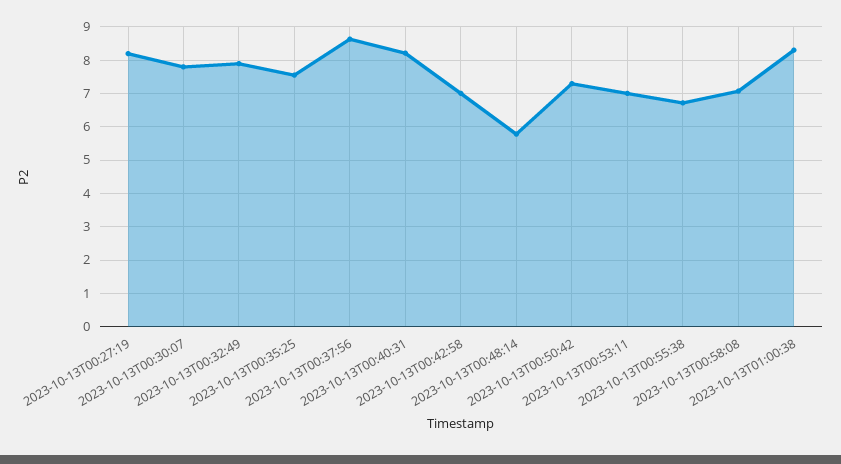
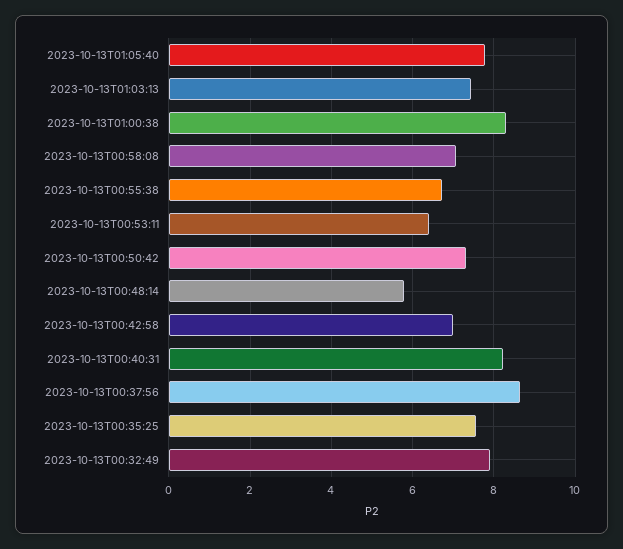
2023-10-13T00:27:19: 8.2 -> none
2023-10-13T00:30:07: 7.8 -> none
2023-10-13T00:53:11: 7 -> 6.4
2023-10-13T01:05:40: none -> 7.8
2023-10-13T01:03:13: none -> 7.4

